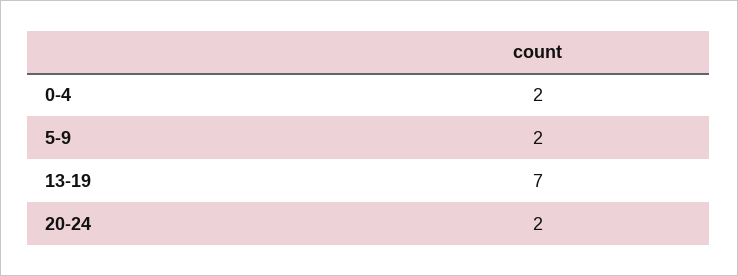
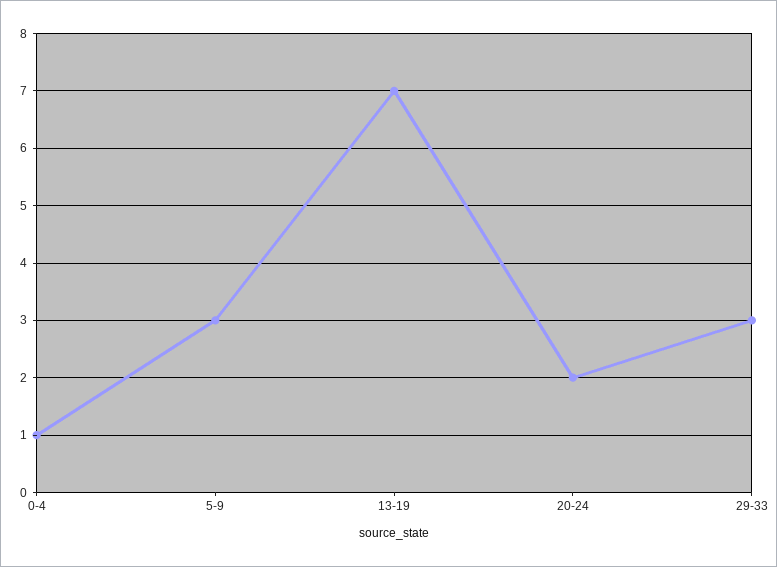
0-4: 2 -> 1
5-9: 2 -> 3
29-33: none -> 3

